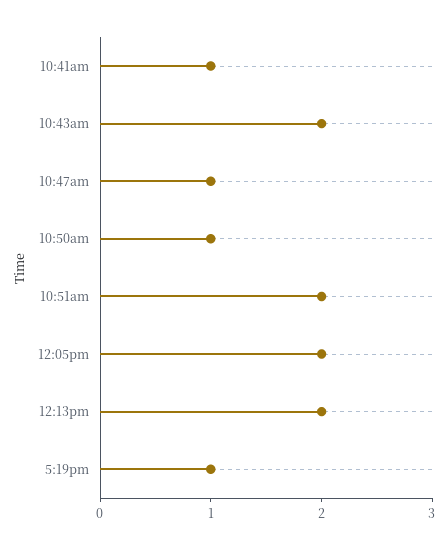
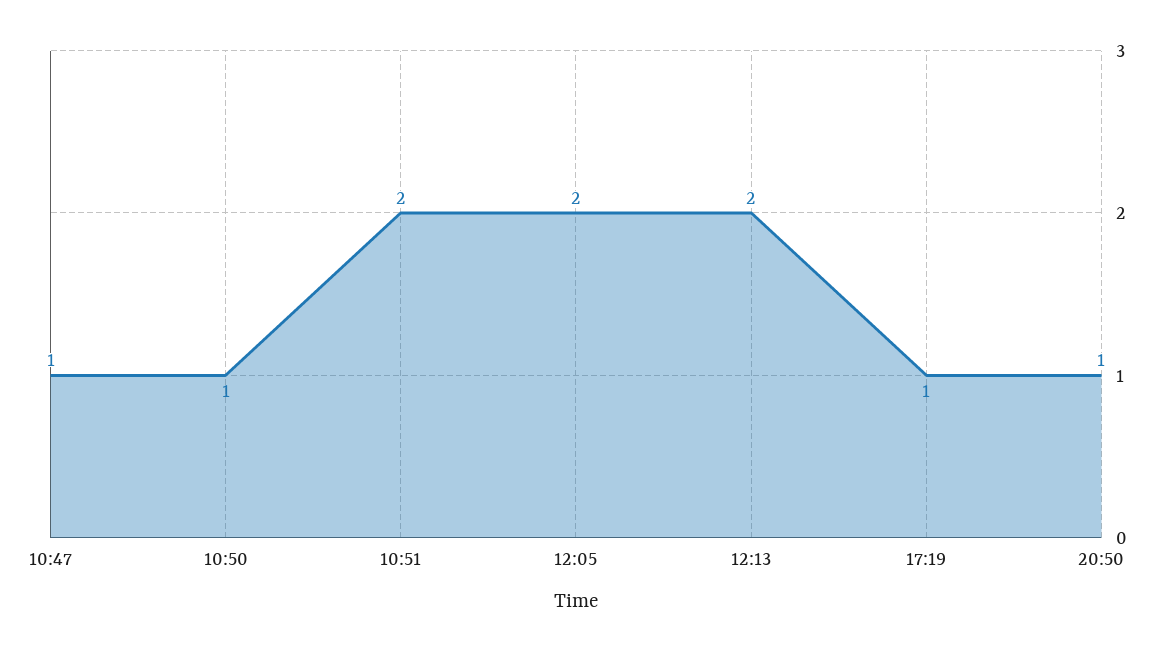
10:41am: 1 -> none
10:43am: 2 -> none
20:50: none -> 1

